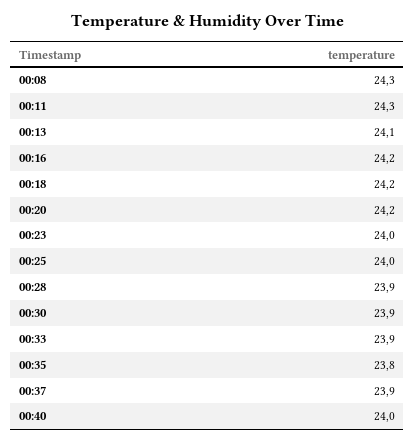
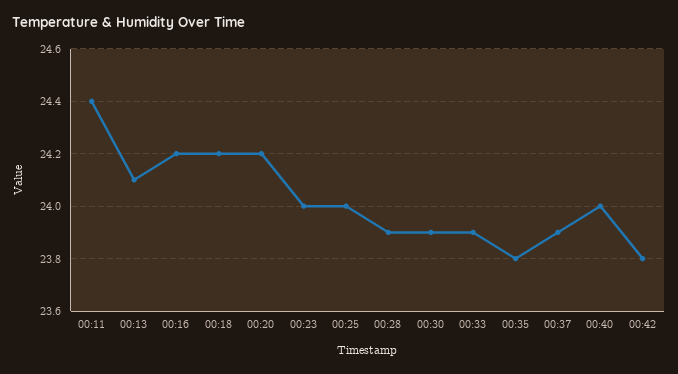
00:08: 24.3 -> none
00:11: 24.3 -> 24.4
00:42: none -> 23.8

